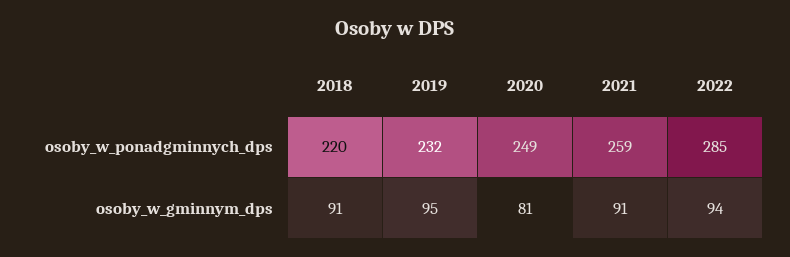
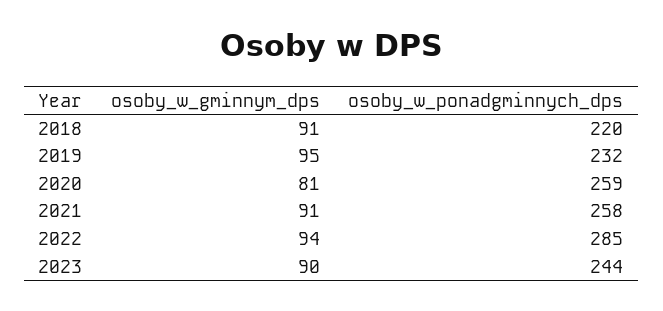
2020, osoby_w_ponadgminnych_dps: 249 -> 259
2021, osoby_w_ponadgminnych_dps: 259 -> 258
2023, osoby_w_gminnym_dps: none -> 90
2023, osoby_w_ponadgminnych_dps: none -> 244

